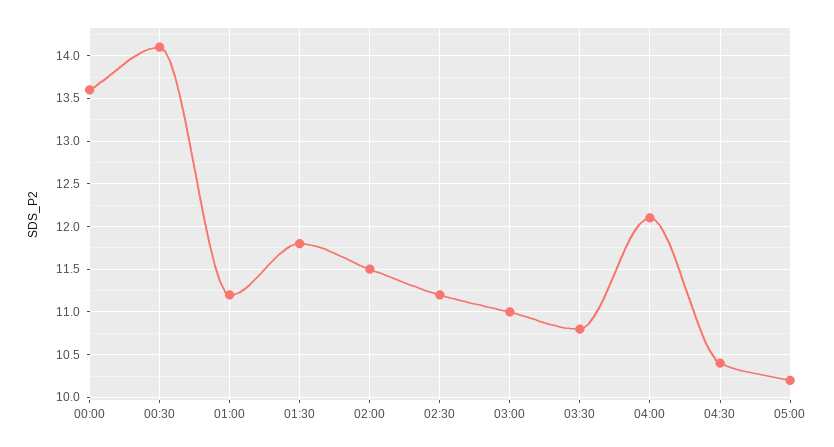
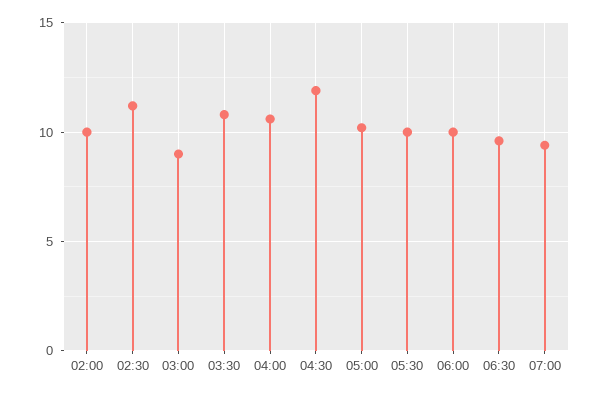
00:00: 13.6 -> none
00:30: 14.1 -> none
01:00: 11.2 -> none
01:30: 11.8 -> none
02:00: 11.5 -> 10
03:00: 11 -> 9
04:00: 12.1 -> 10.5
04:30: 10.4 -> 12
05:30: none -> 10
06:00: none -> 10
06:30: none -> 9.5
07:00: none -> 9.5

